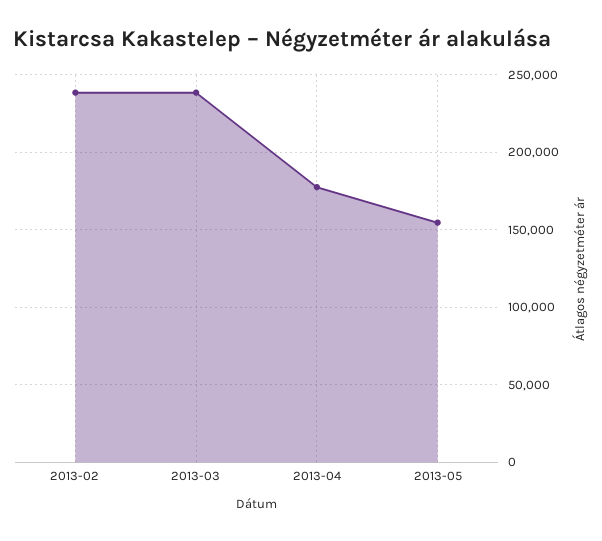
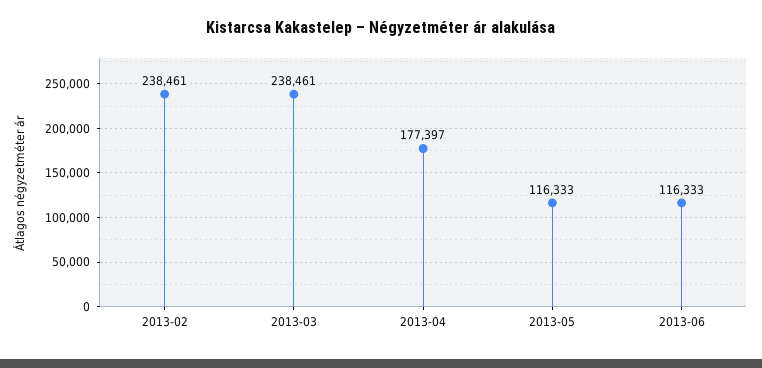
2013-05: 155000 -> 116333
2013-06: none -> 116333

